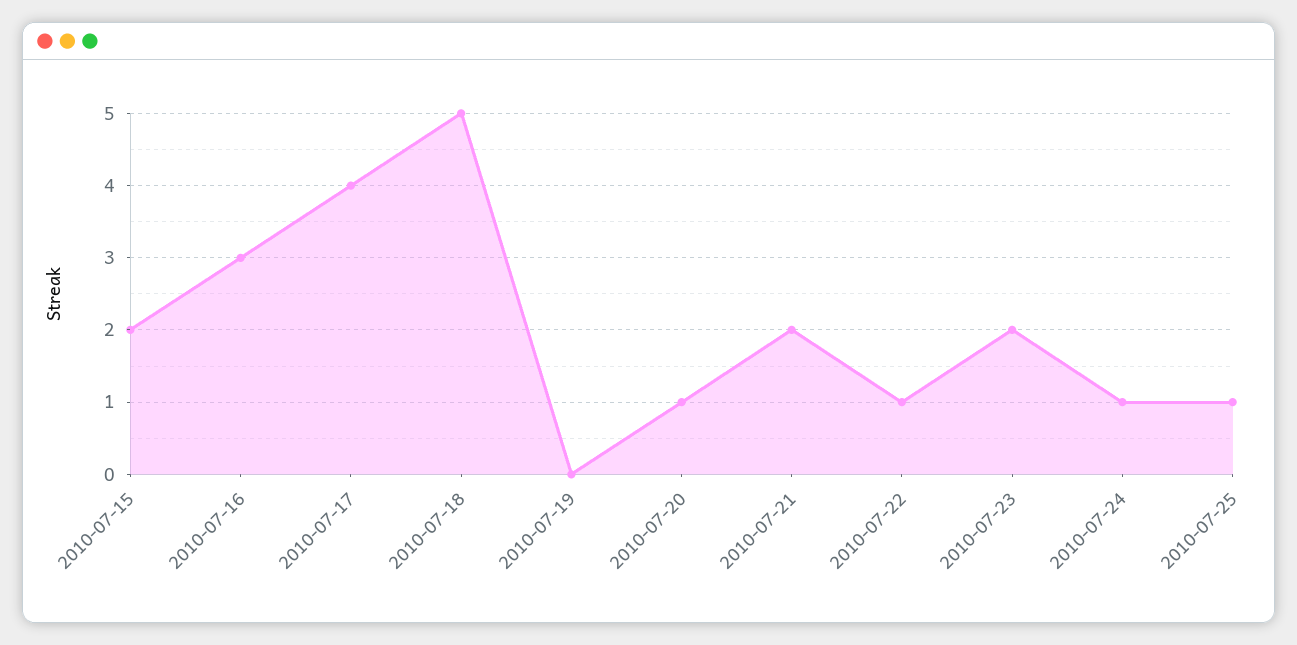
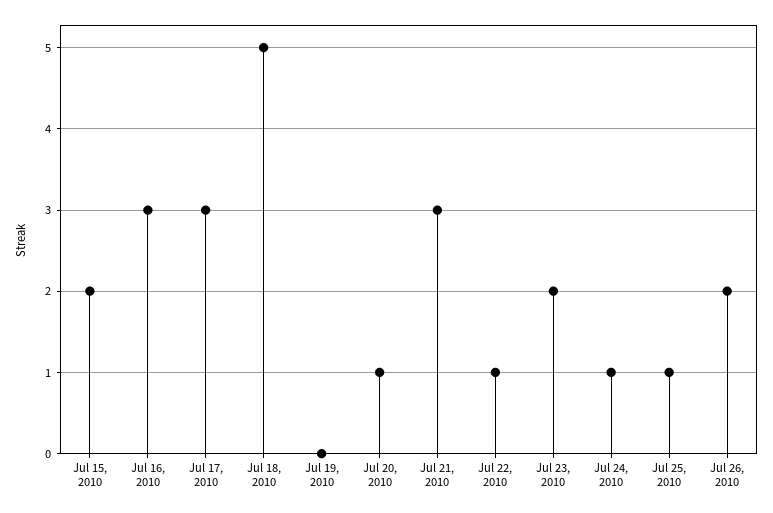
2010-07-17: 4 -> 3
2010-07-21: 2 -> 3
Jul 26, 2010: none -> 2

